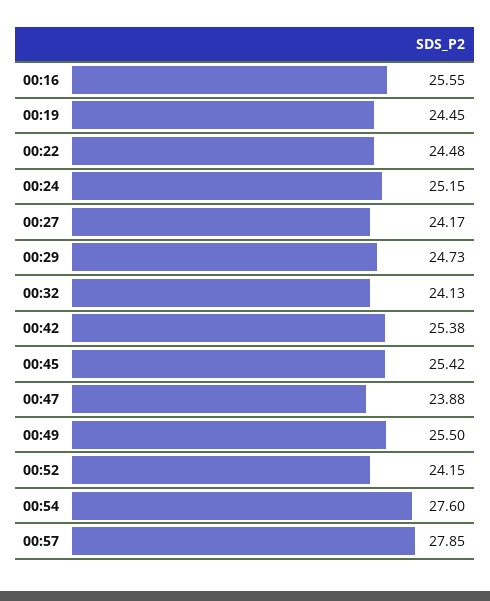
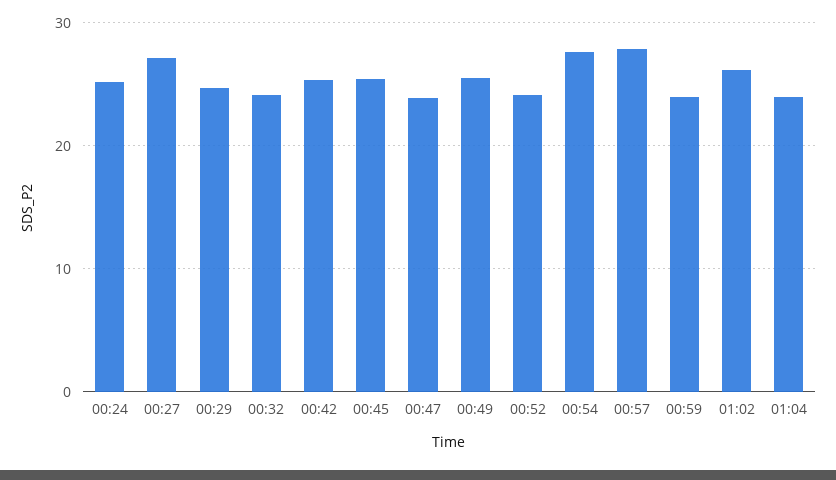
00:16: 25.55 -> none
00:19: 24.45 -> none
00:22: 24.48 -> none
00:27: 24.17 -> 27
00:59: none -> 24
01:02: none -> 26
01:04: none -> 24

